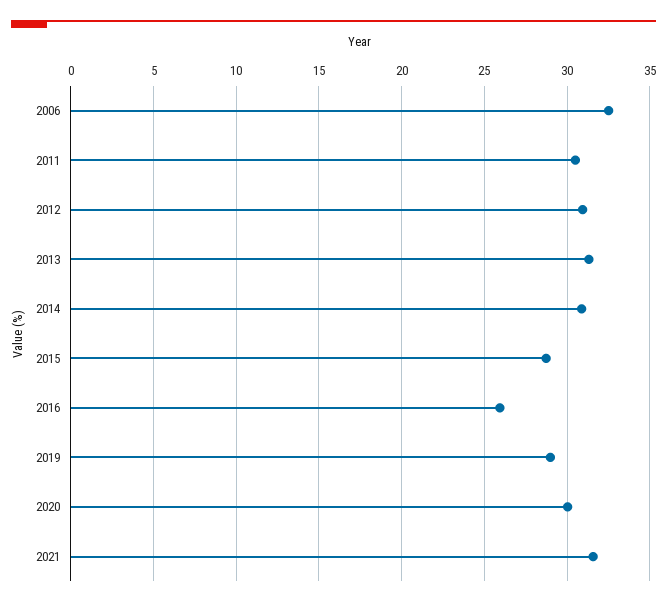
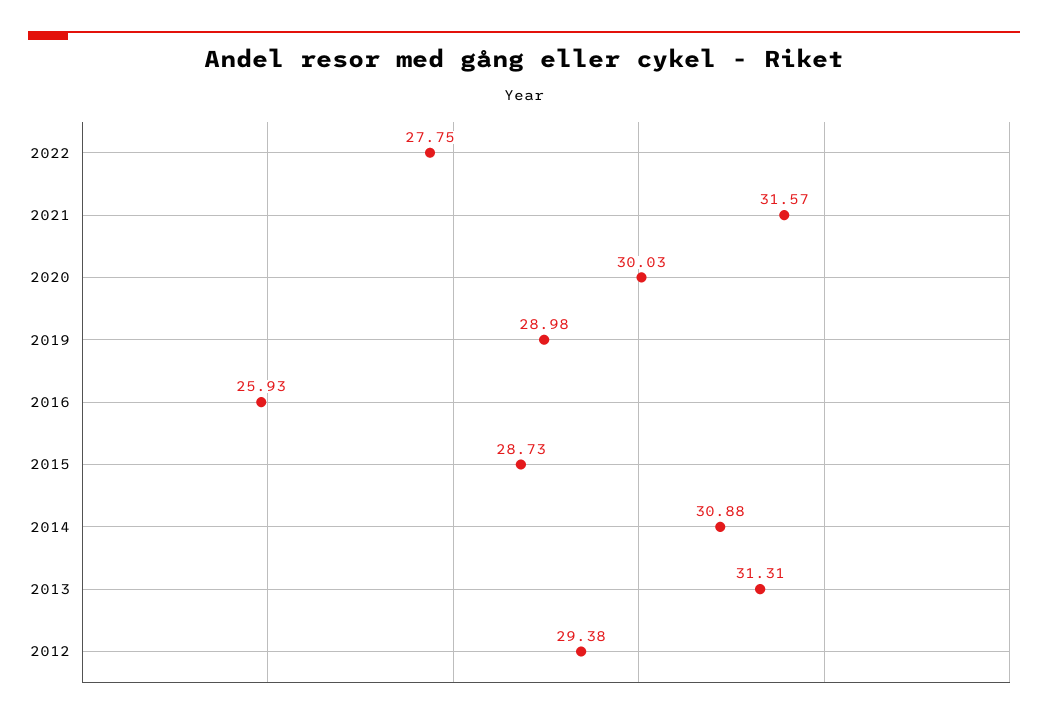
2006: 32.5 -> none
2011: 30.5 -> none
2012: 31 -> 29.38
2022: none -> 27.75

